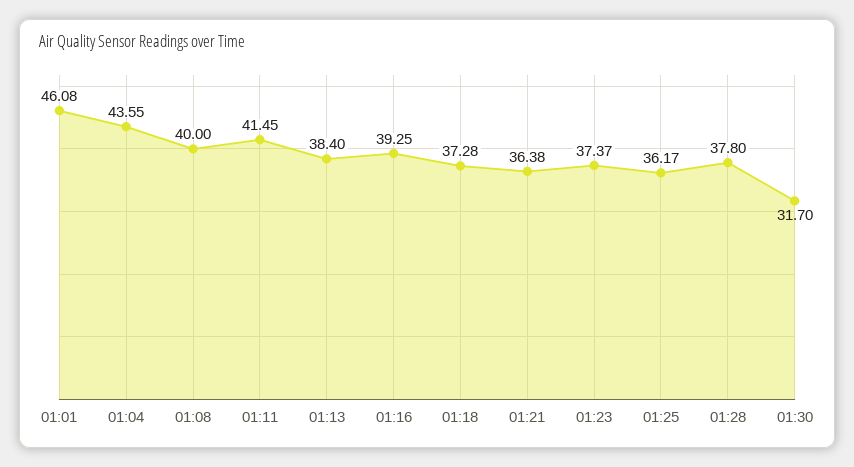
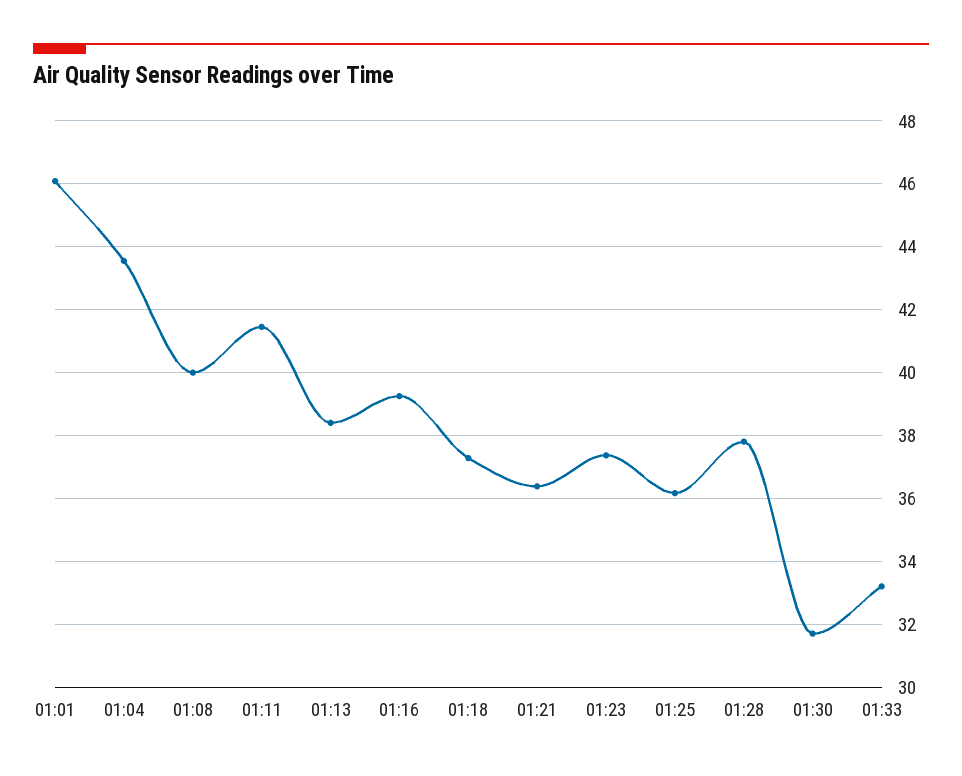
01:33: none -> 33.2

